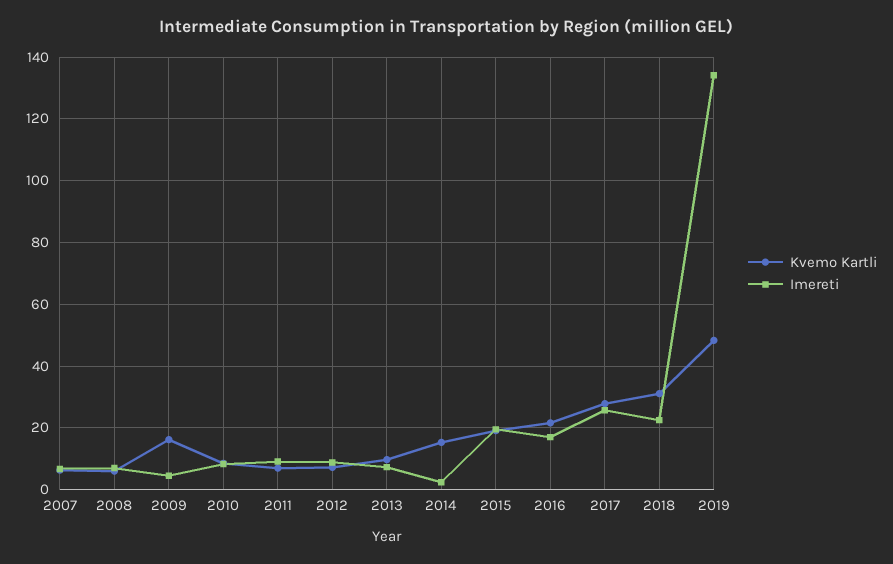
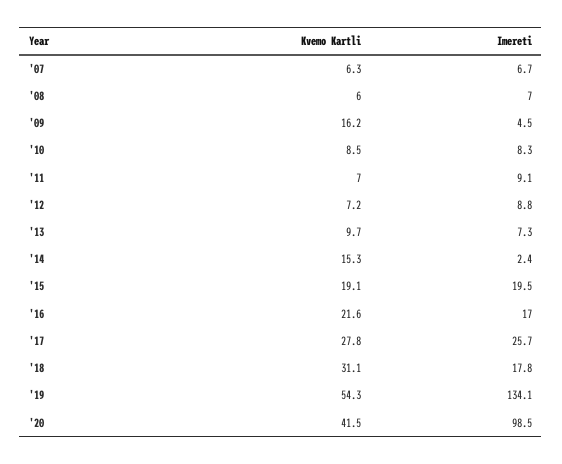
Imereti, 2018: 22 -> 17.8
Kvemo Kartli, 2019: 48 -> 54.3
Kvemo Kartli, '20: none -> 41.5
Imereti, '20: none -> 98.5

